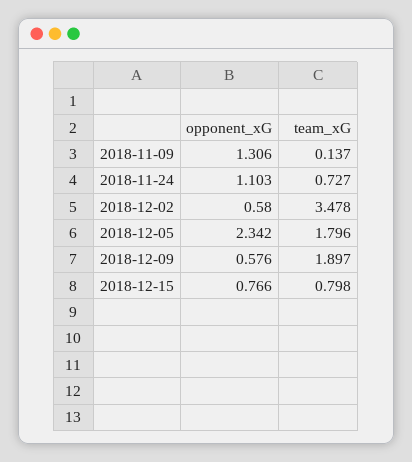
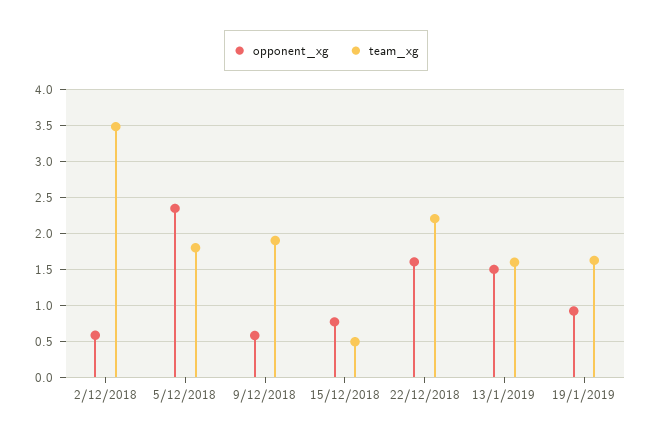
opponent_xG, 2018-11-09: 1.306 -> none
team_xG, 2018-11-09: 0.137 -> none
opponent_xG, 2018-11-24: 1.103 -> none
team_xG, 2018-11-24: 0.727 -> none
team_xG, 2018-12-15: 0.798 -> 0.5
opponent_xG, 22/12/2018: none -> 1.6
team_xG, 22/12/2018: none -> 2.2
opponent_xG, 13/1/2019: none -> 1.5
team_xG, 13/1/2019: none -> 1.6
opponent_xG, 19/1/2019: none -> 0.9
team_xG, 19/1/2019: none -> 1.6

